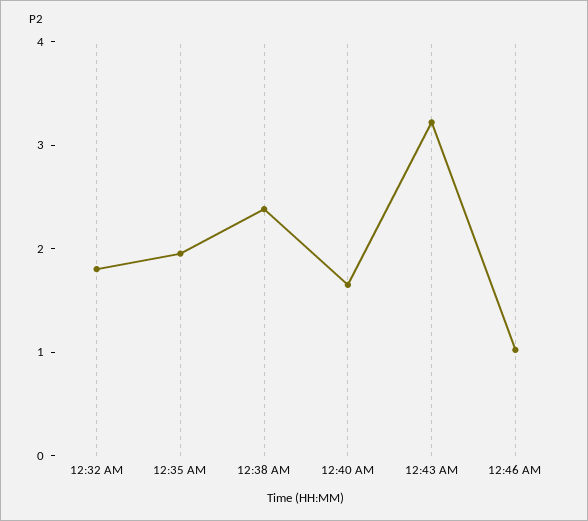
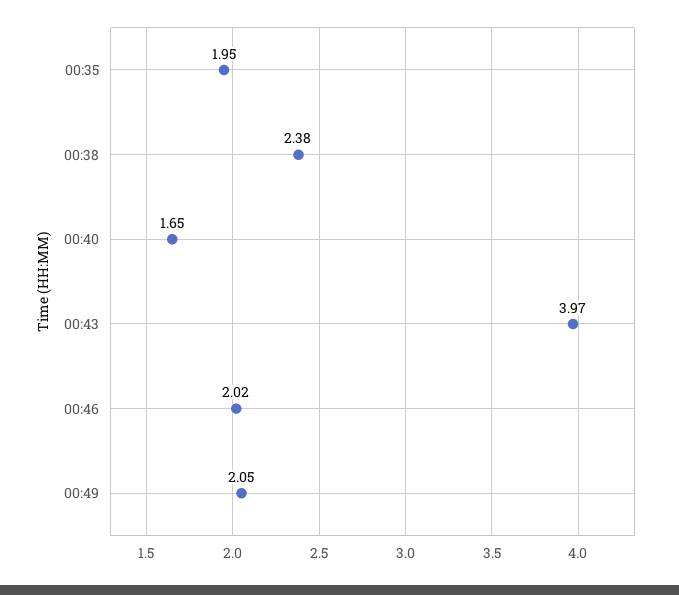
12:32 AM: 1.8 -> none
12:43 AM: 3.2 -> 3.97
12:46 AM: 1 -> 2.02
00:49: none -> 2.05

